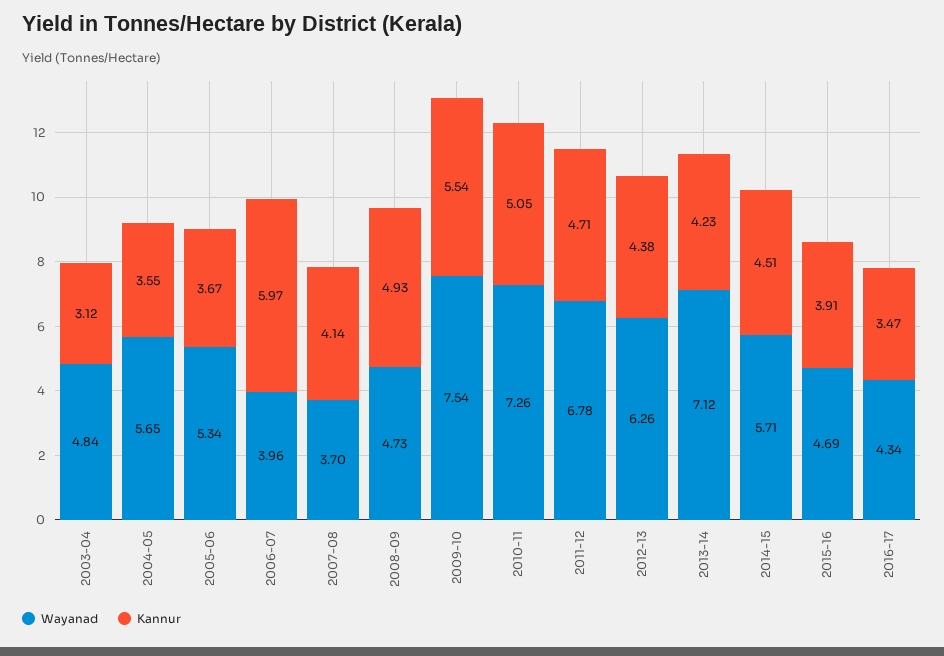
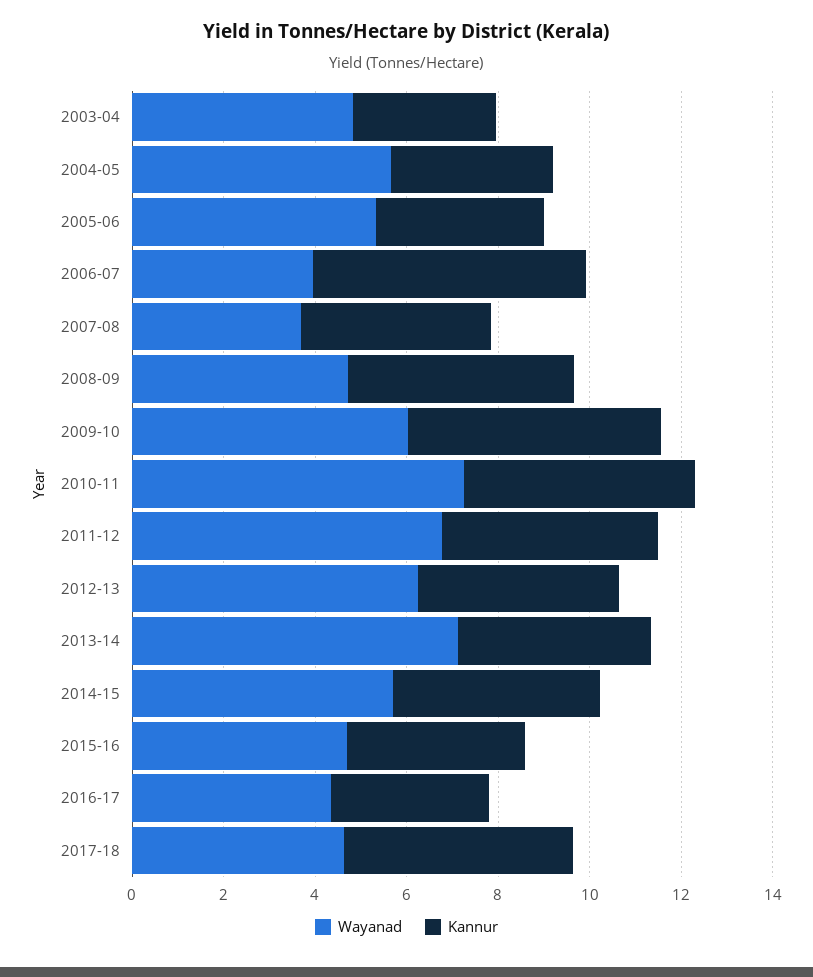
Wayanad, 2009-10: 7.54 -> 6
Wayanad, 2017-18: none -> 4.5
Kannur, 2017-18: none -> 5

